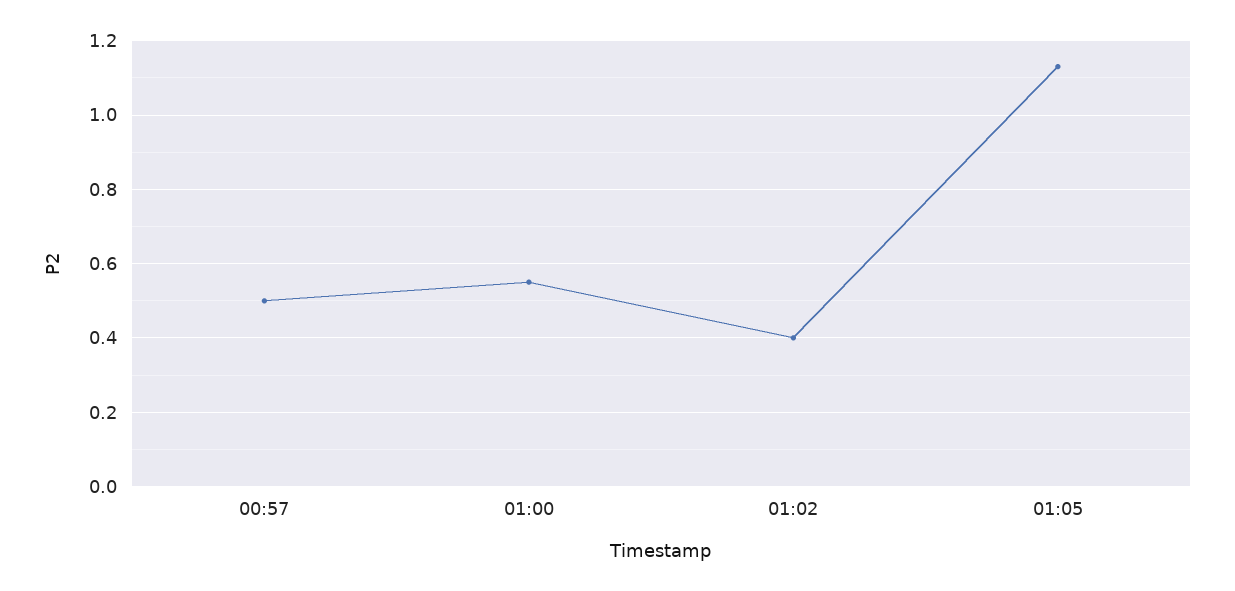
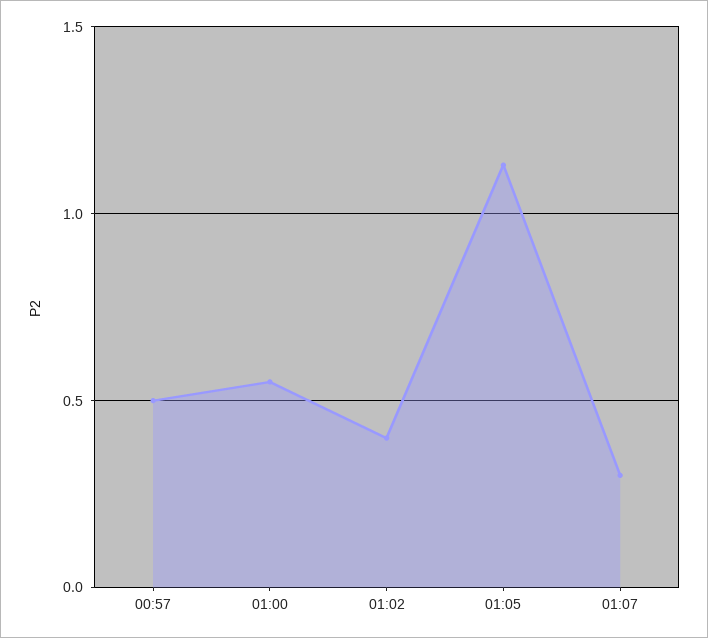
01:07: none -> 0.3

